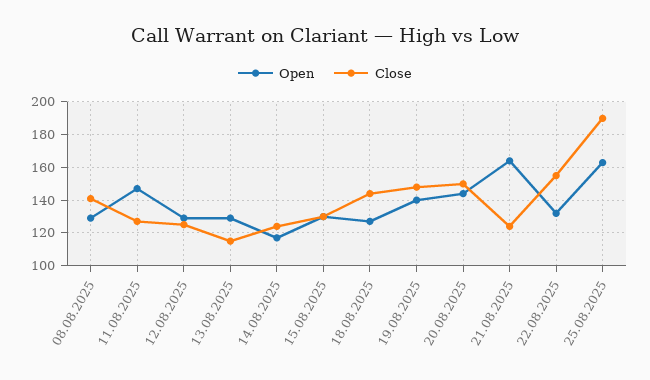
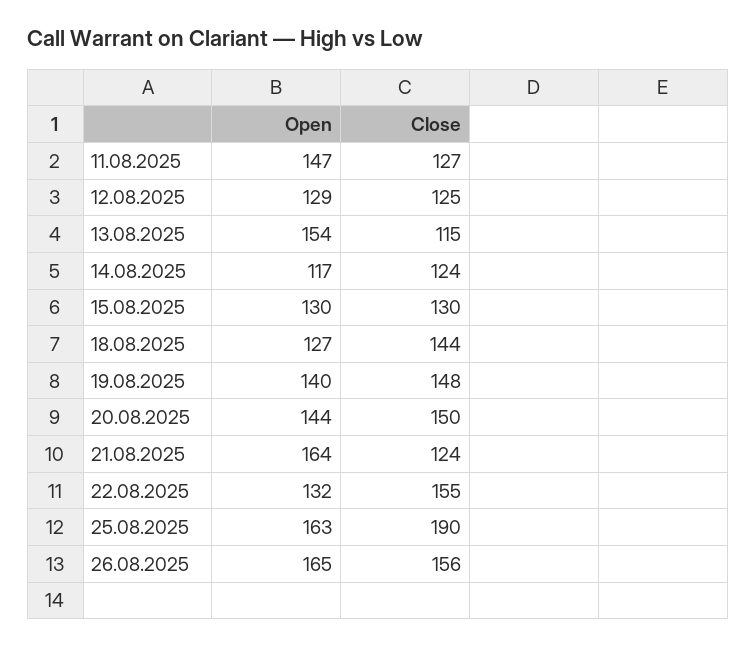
Open, 08.08.2025: 130 -> none
Close, 08.08.2025: 140 -> none
Open, 13.08.2025: 130 -> 154
Open, 26.08.2025: none -> 165
Close, 26.08.2025: none -> 156

